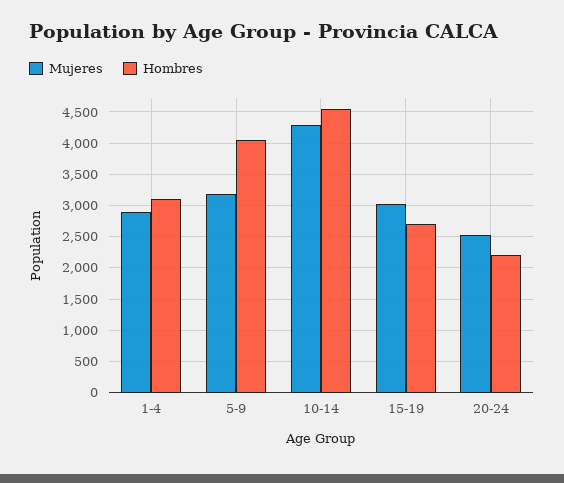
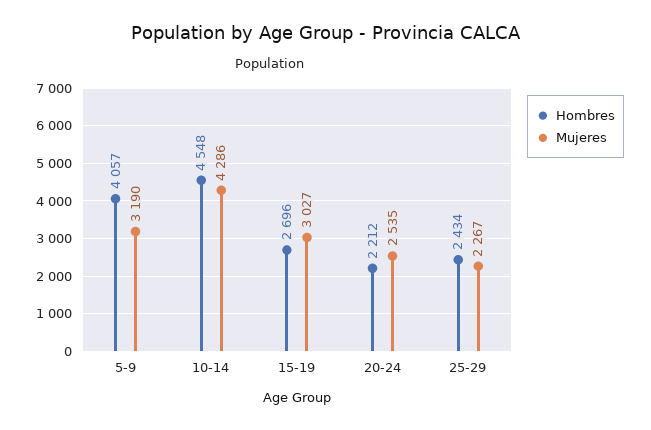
Mujeres, 1-4: 2900 -> none
Hombres, 1-4: 3100 -> none
Hombres, 25-29: none -> 2434
Mujeres, 25-29: none -> 2267

